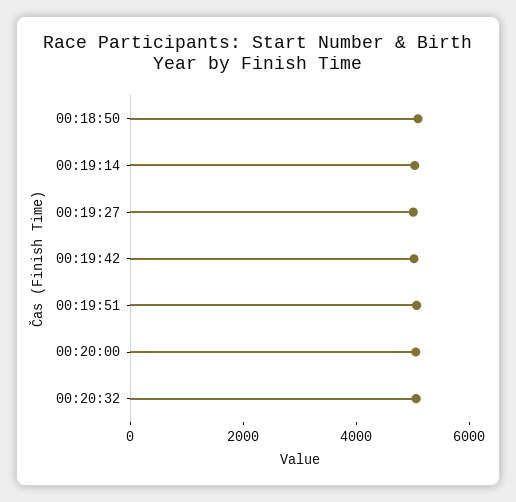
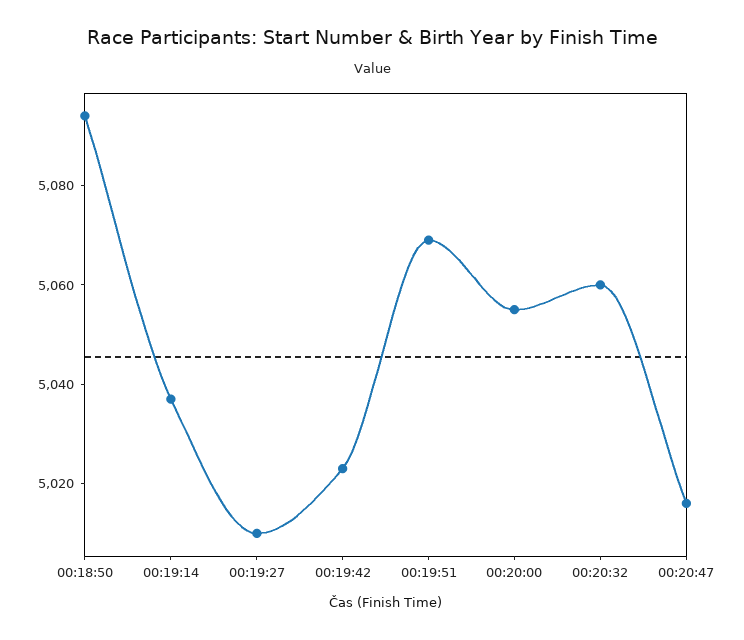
00:20:47: none -> 5015

